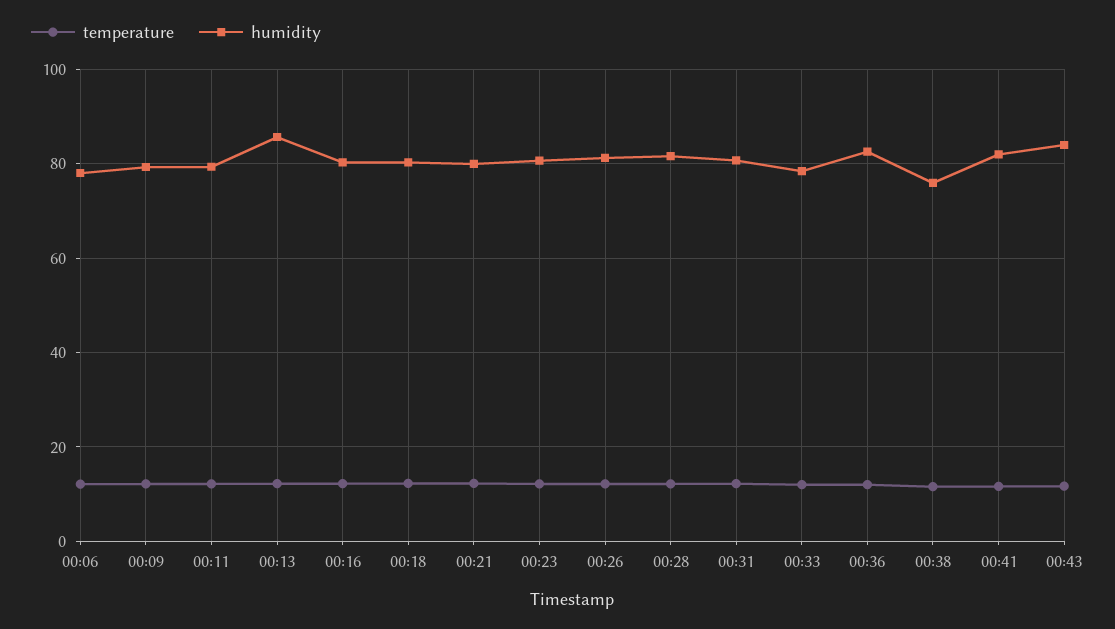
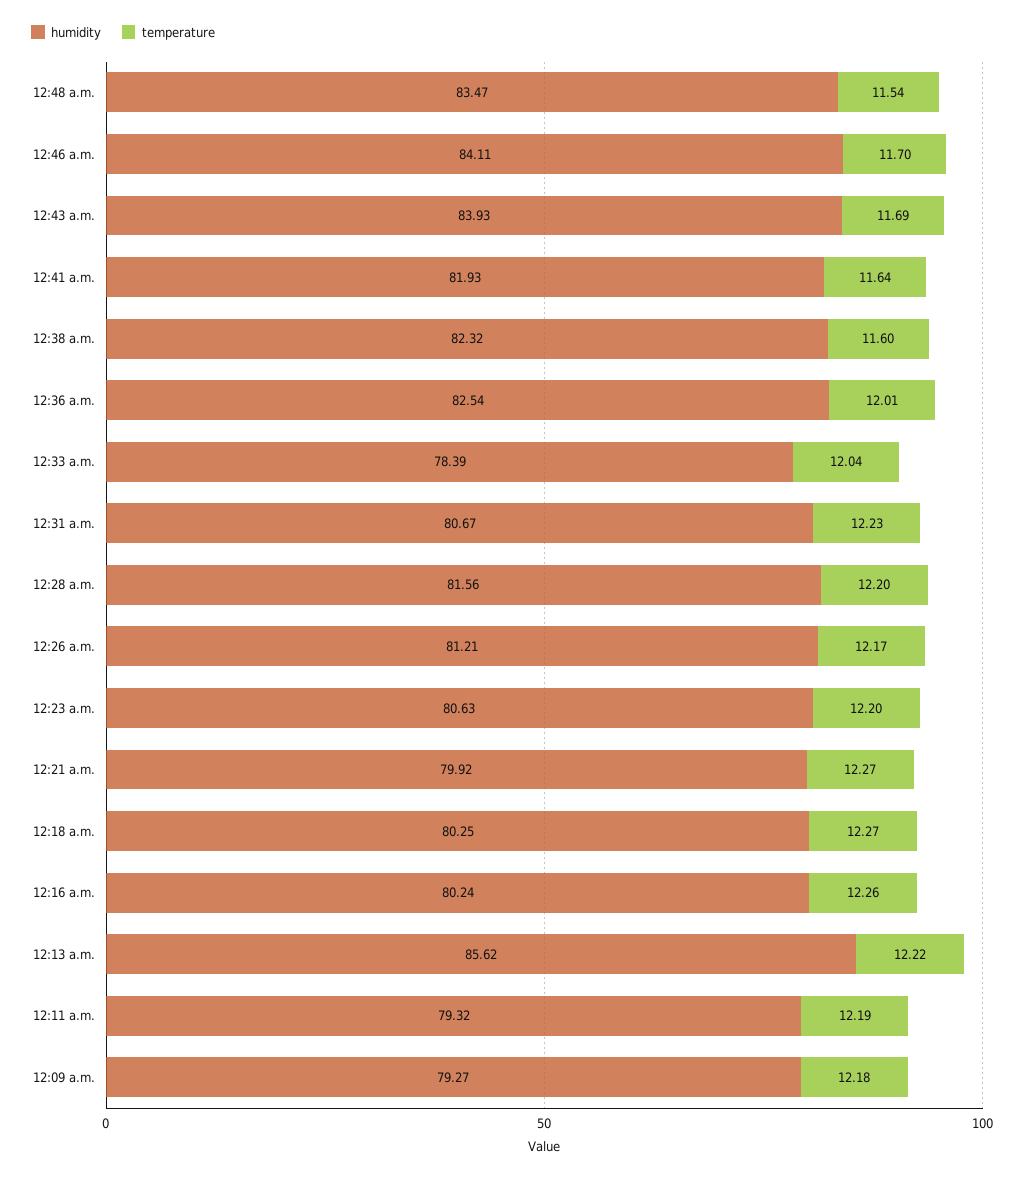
temperature, 00:06: 12 -> none
humidity, 00:06: 78 -> none
humidity, 00:38: 76 -> 82.32
humidity, 12:48 a.m.: none -> 83.47
temperature, 12:48 a.m.: none -> 11.54
humidity, 12:46 a.m.: none -> 84.11
temperature, 12:46 a.m.: none -> 11.7

